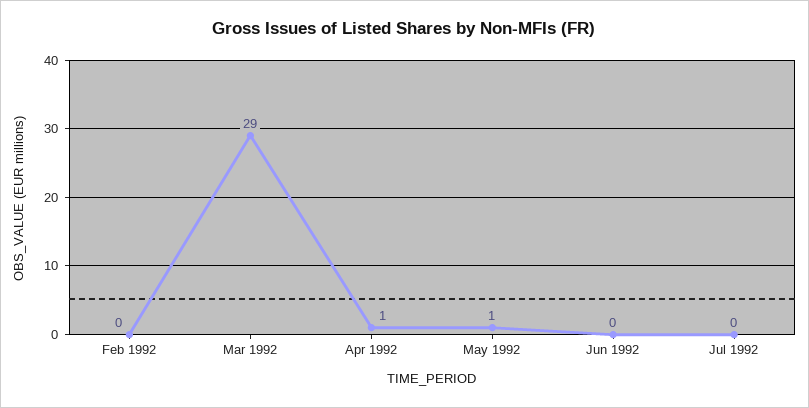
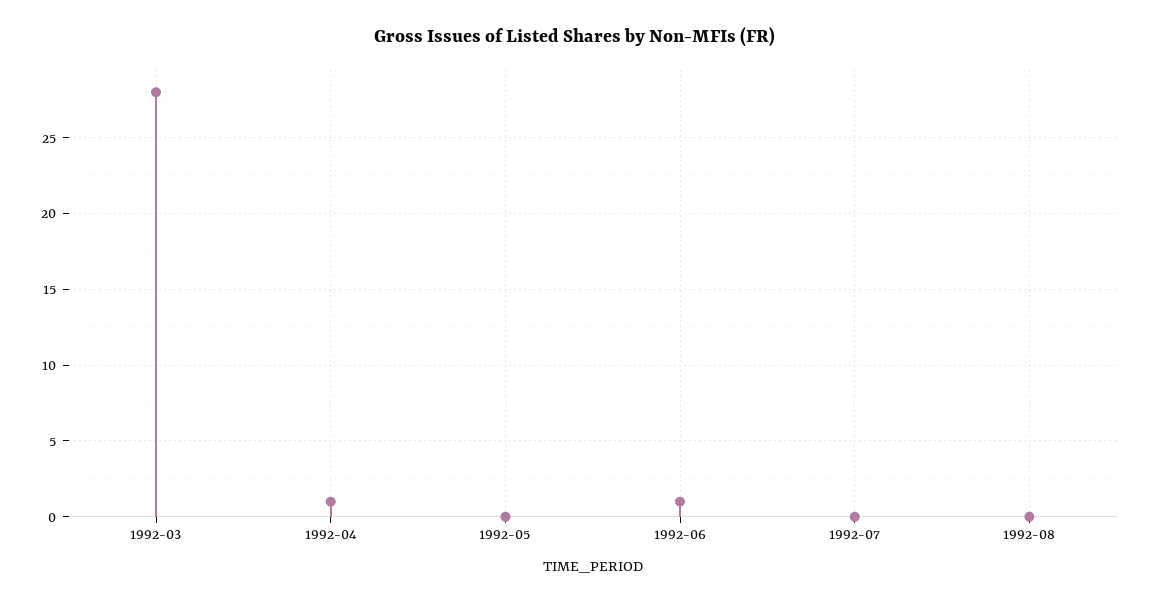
Feb 1992: 0 -> none
Mar 1992: 29 -> 28
May 1992: 1 -> 0
Jun 1992: 0 -> 1
1992-08: none -> 0

